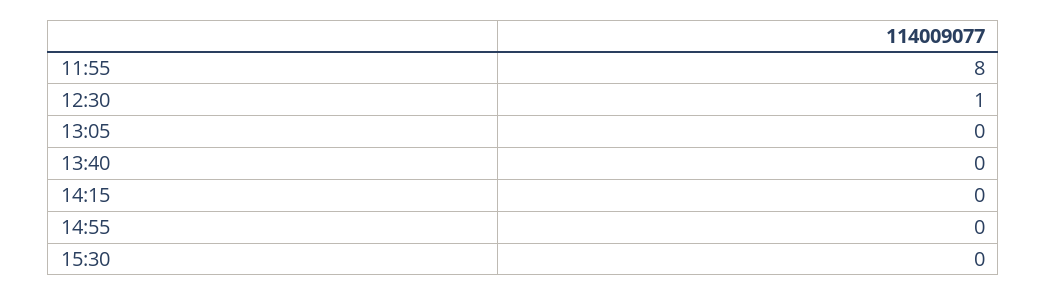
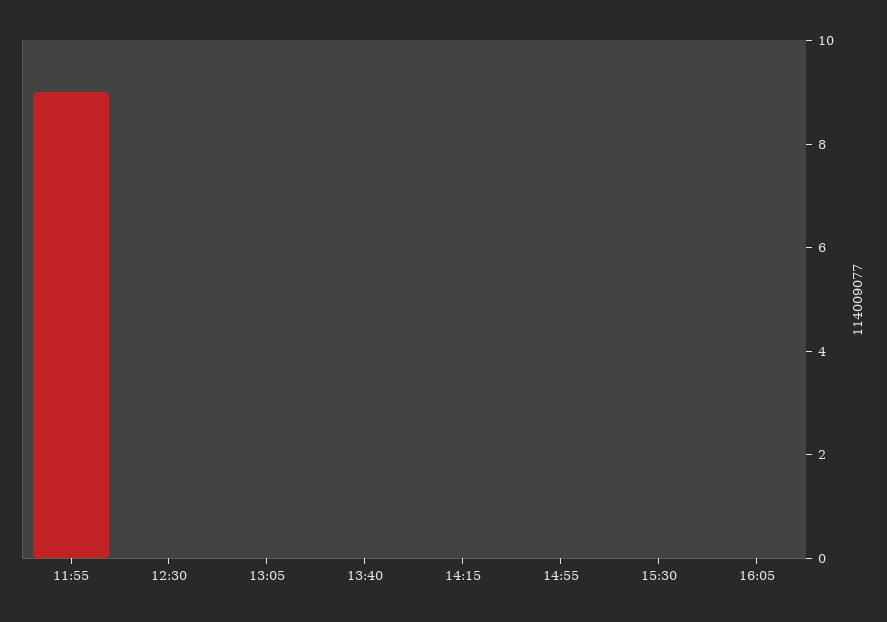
11:55: 8 -> 9
12:30: 1 -> 0
16:05: none -> 0

